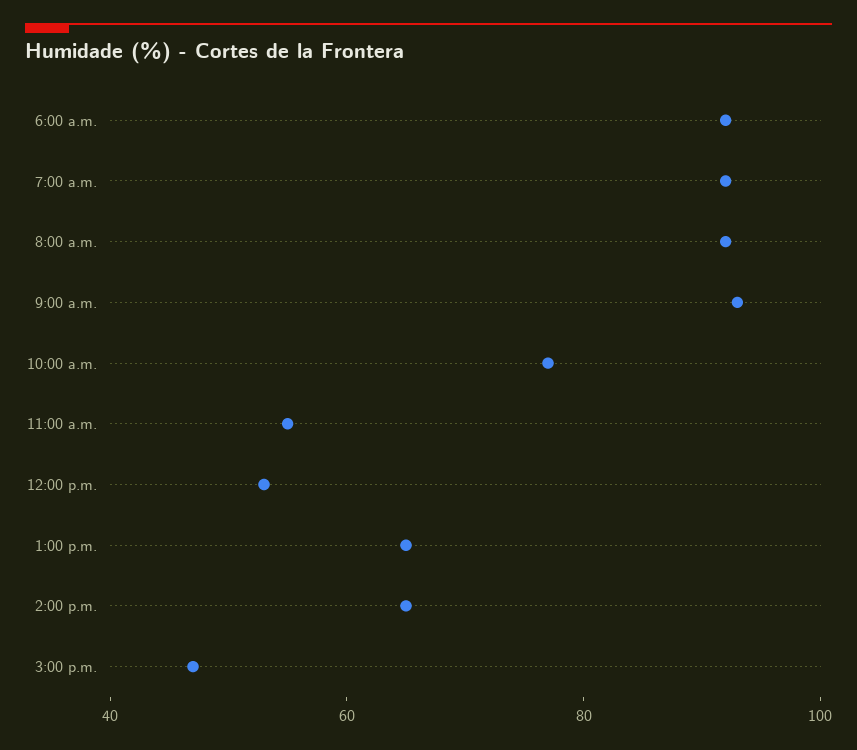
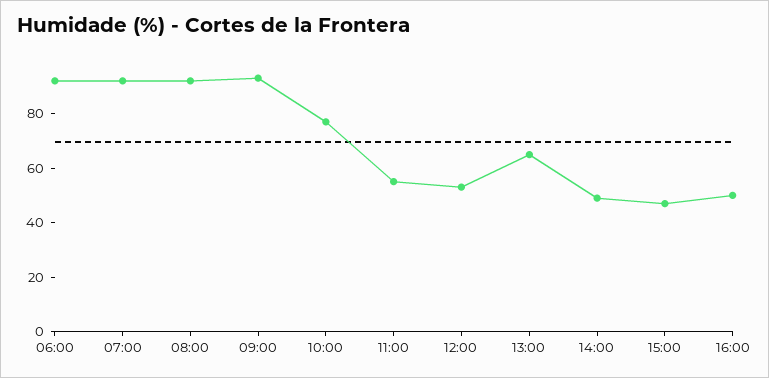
2:00 p.m.: 65 -> 50
16:00: none -> 50

